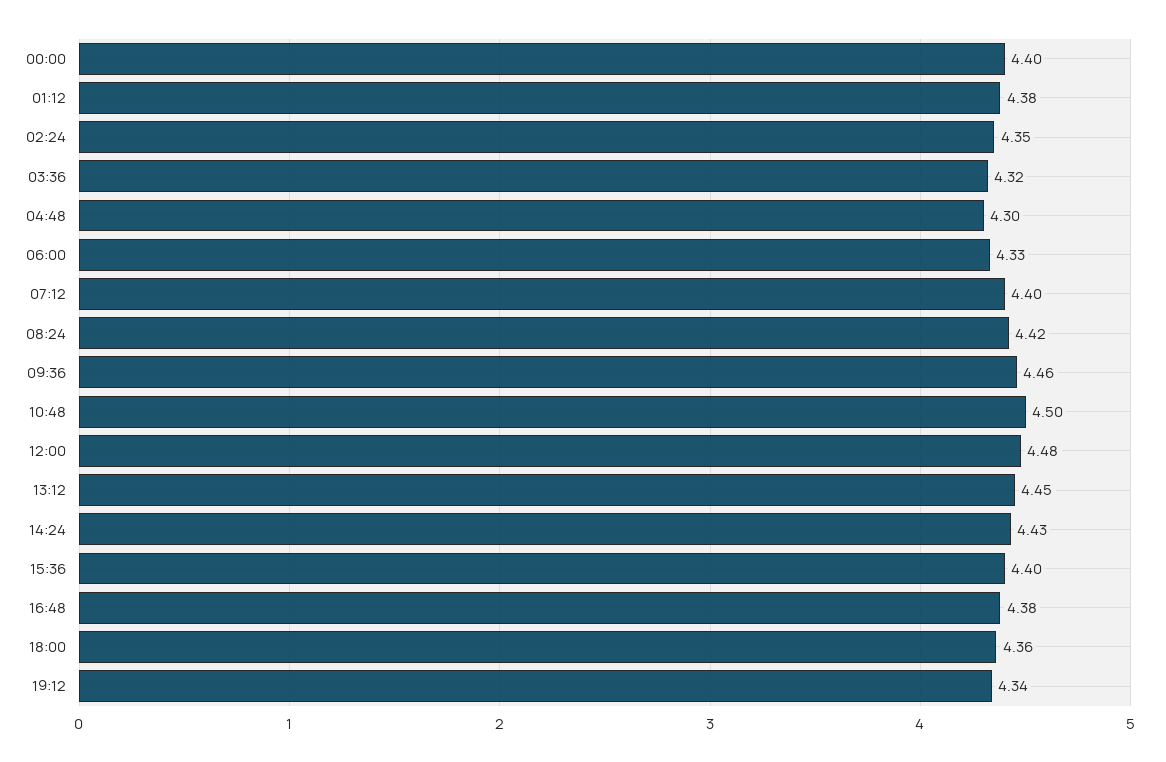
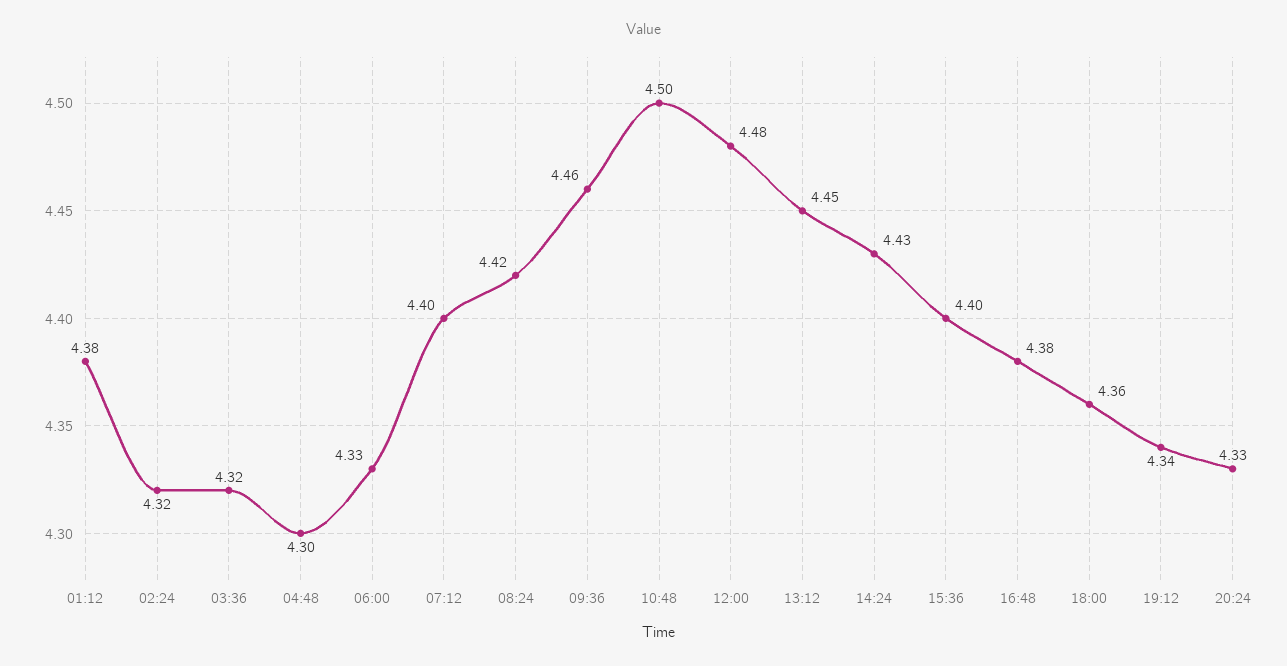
00:00: 4.4 -> none
02:24: 4.35 -> 4.32
20:24: none -> 4.33

